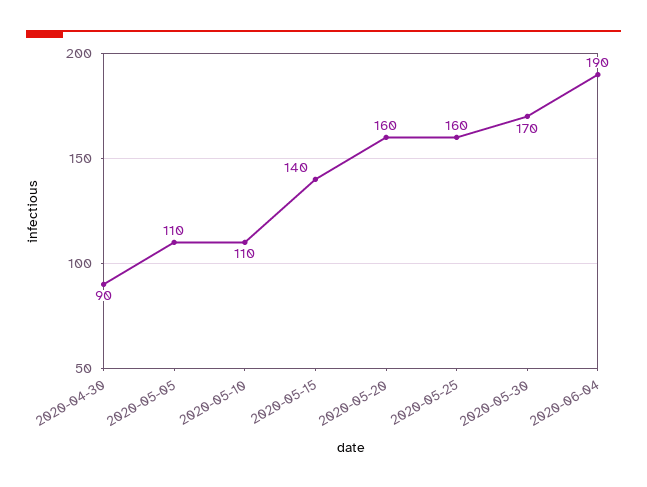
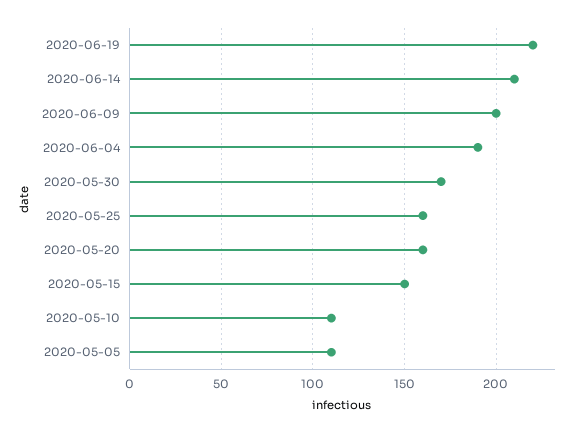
2020-04-30: 90 -> none
2020-05-15: 140 -> 150
2020-06-19: none -> 220
2020-06-14: none -> 210
2020-06-09: none -> 200

